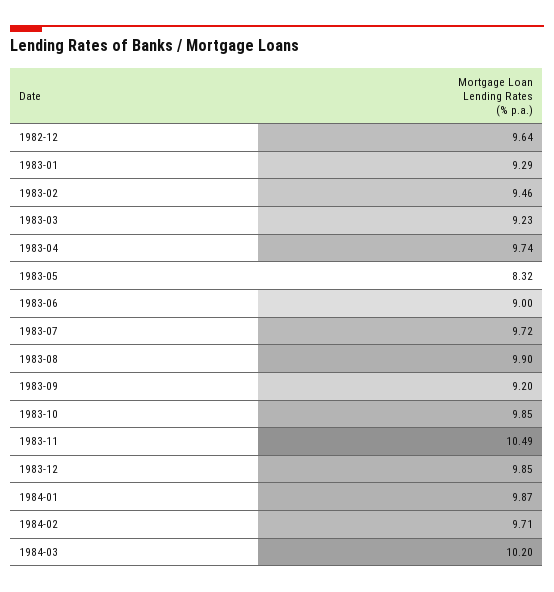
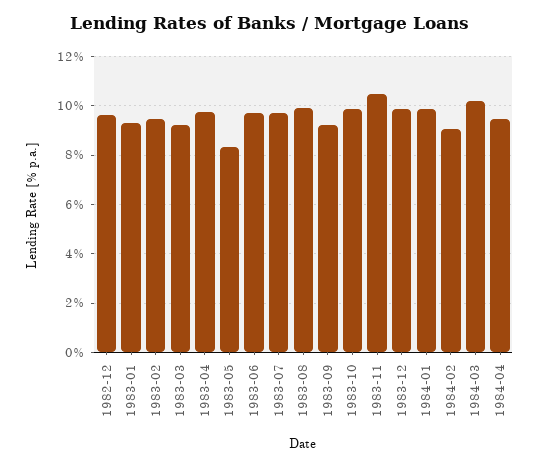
1983-06: 9 -> 9.75
1984-02: 9.71 -> 9
1984-04: none -> 9.5

